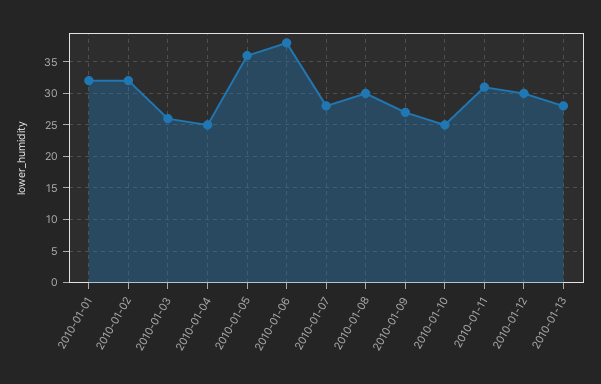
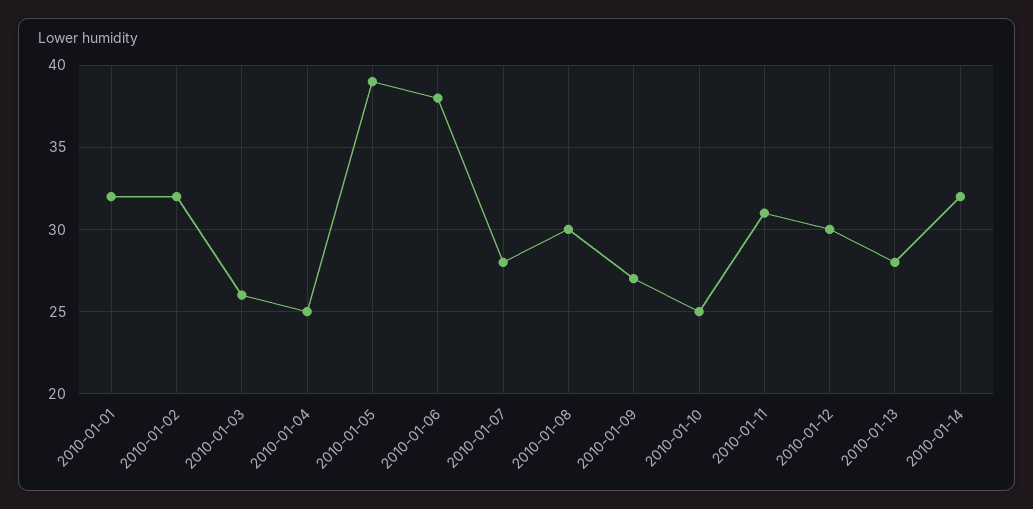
2010-01-05: 36 -> 39
2010-01-14: none -> 32

